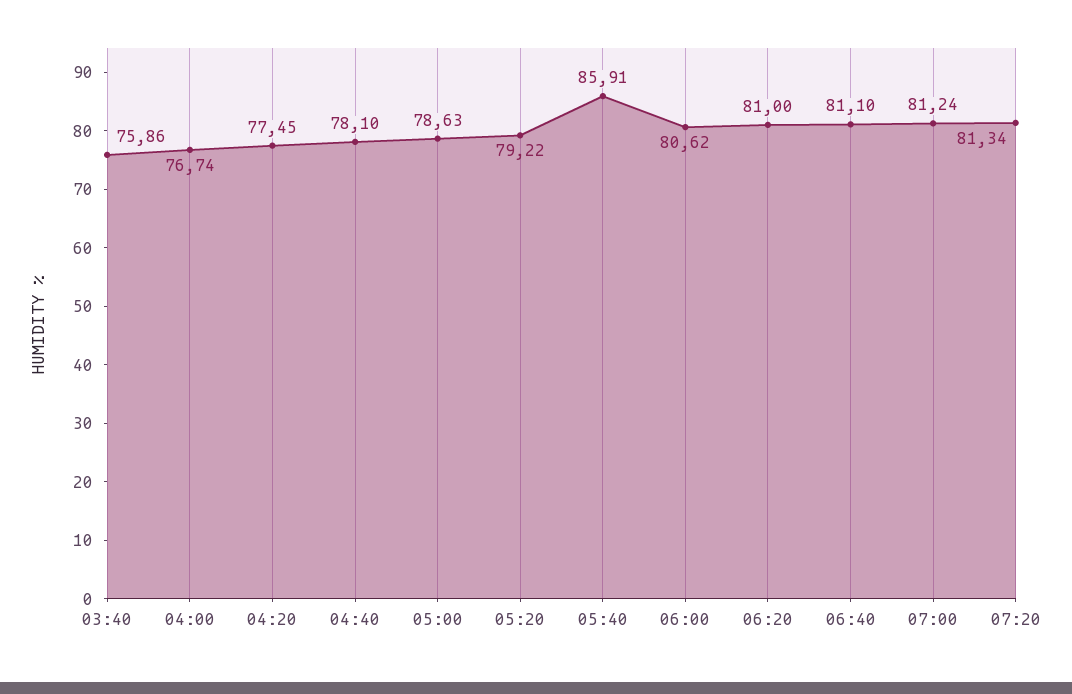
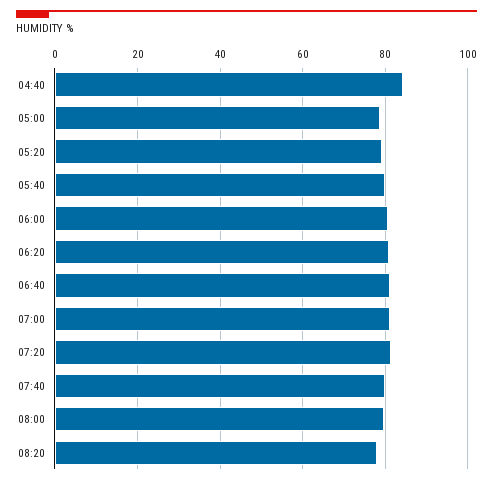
03:40: 75.86 -> none
04:00: 76.74 -> none
04:20: 77.45 -> none
04:40: 78.1 -> 84
05:40: 85.91 -> 80
07:40: none -> 80
08:00: none -> 80
08:20: none -> 78

